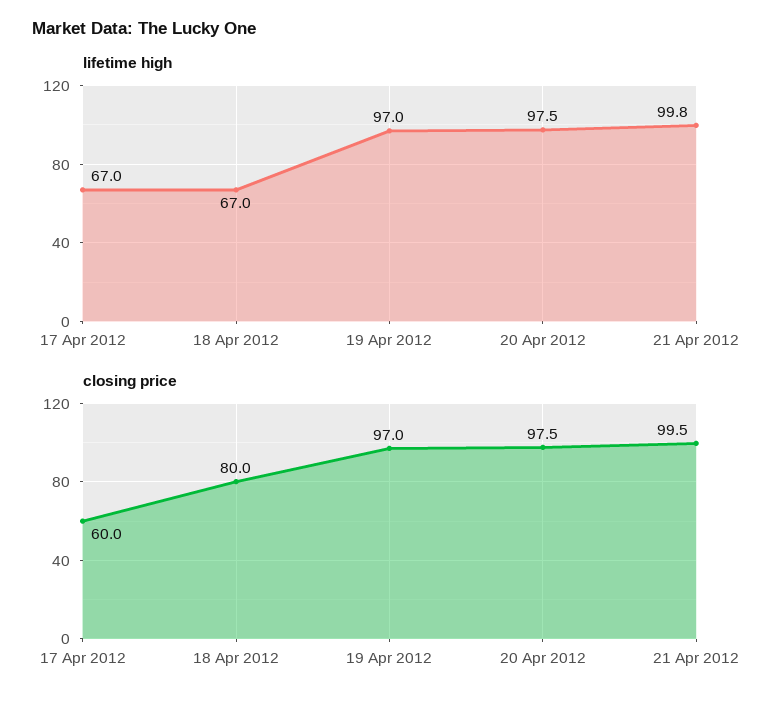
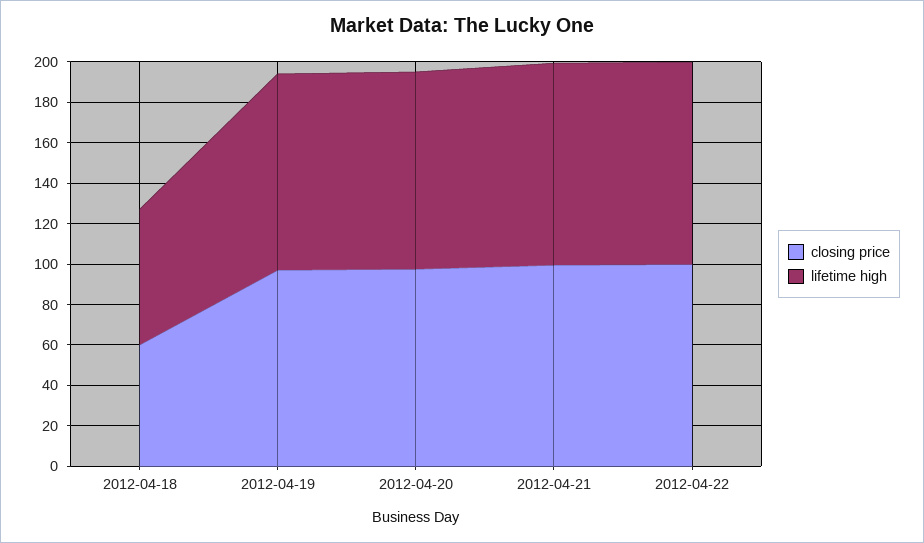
lifetime high, 17 Apr 2012: 67 -> none
closing price, 17 Apr 2012: 60 -> none
closing price, 18 Apr 2012: 80 -> 60
closing price, 2012-04-22: none -> 100
lifetime high, 2012-04-22: none -> 100

